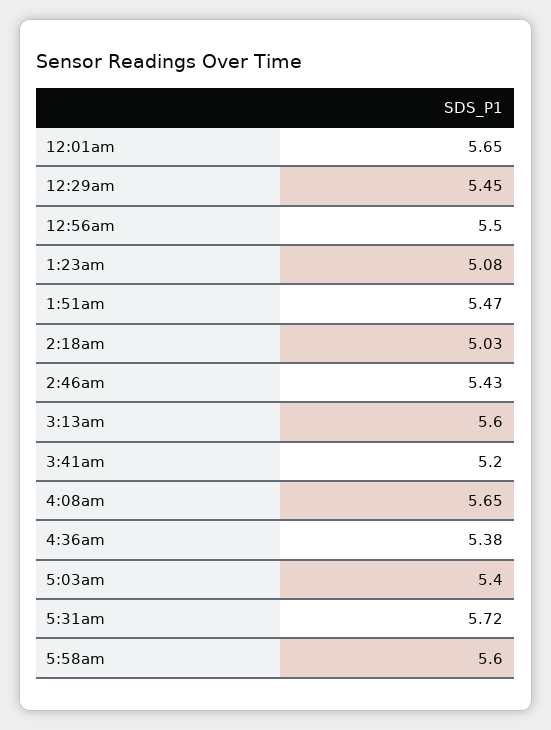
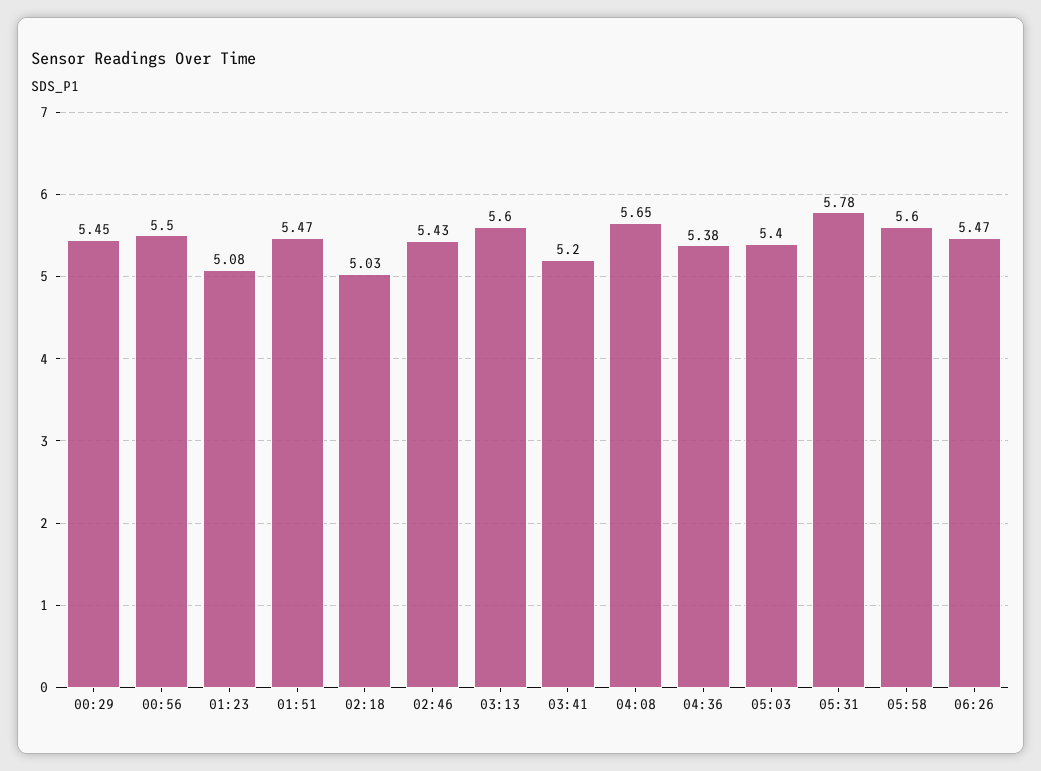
12:01am: 5.65 -> none
5:31am: 5.72 -> 5.78
06:26: none -> 5.47

